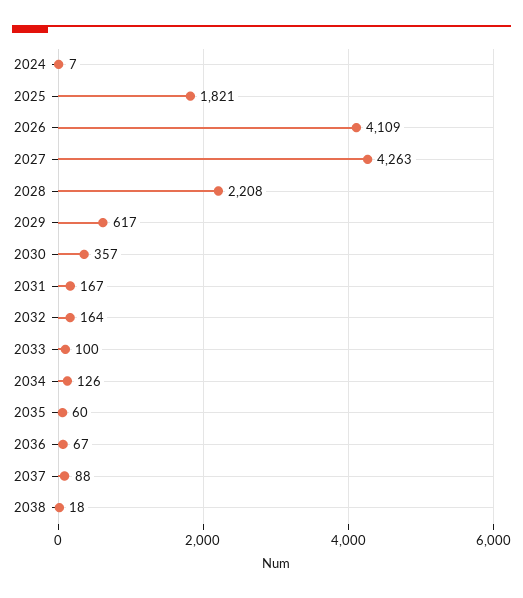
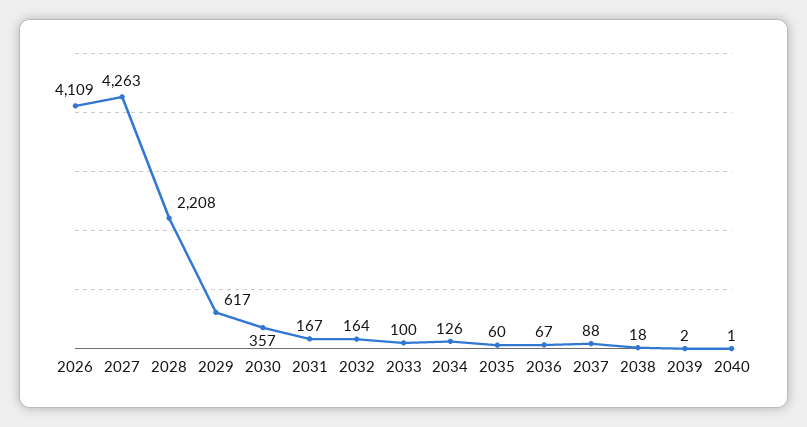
2024: 7 -> none
2025: 1821 -> none
2039: none -> 2
2040: none -> 1

